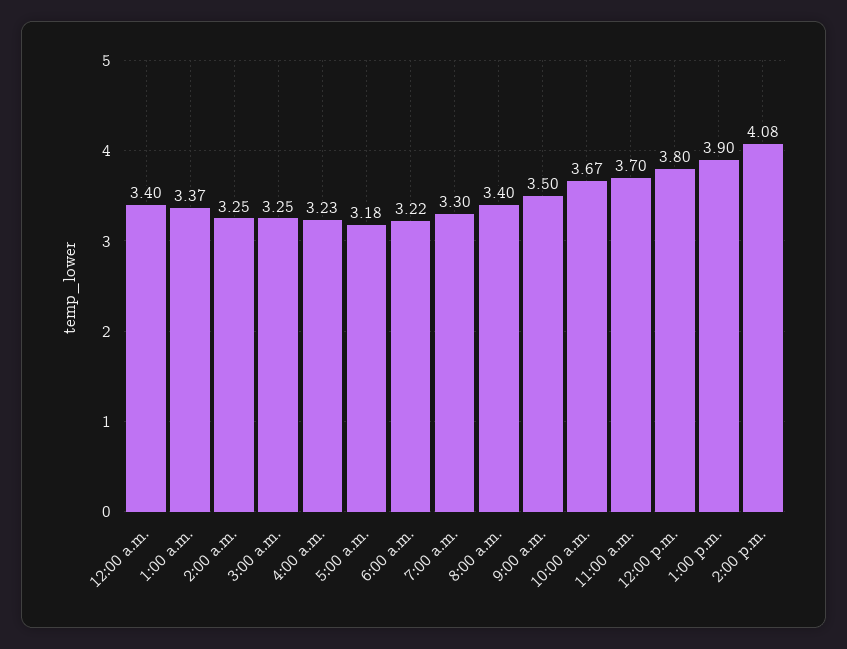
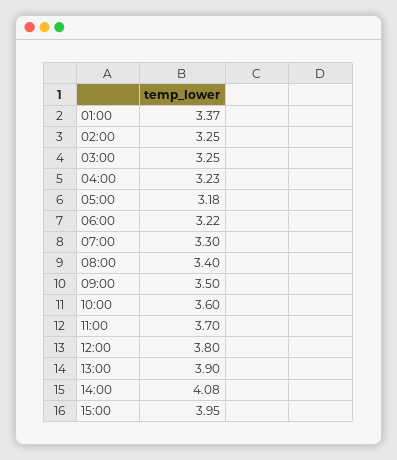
12:00 a.m.: 3.4 -> none
10:00 a.m.: 3.67 -> 3.6
15:00: none -> 3.95

